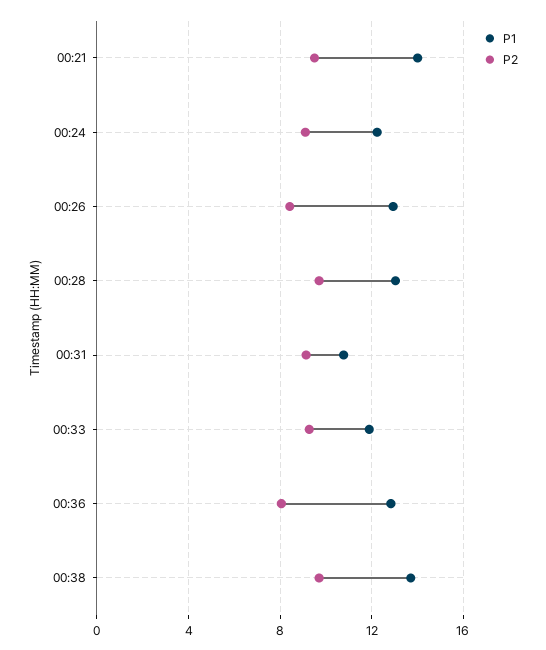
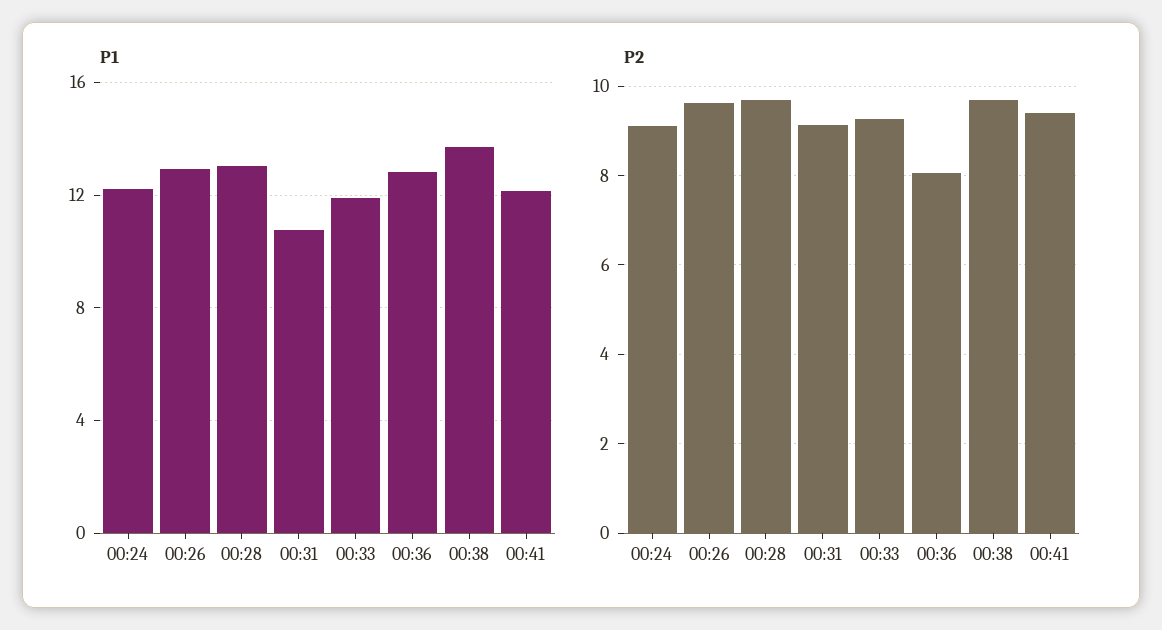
P1, 00:21: 14 -> none
P2, 00:21: 9.5 -> none
P2, 00:26: 8.5 -> 9.6
P1, 00:41: none -> 12
P2, 00:41: none -> 9.4

